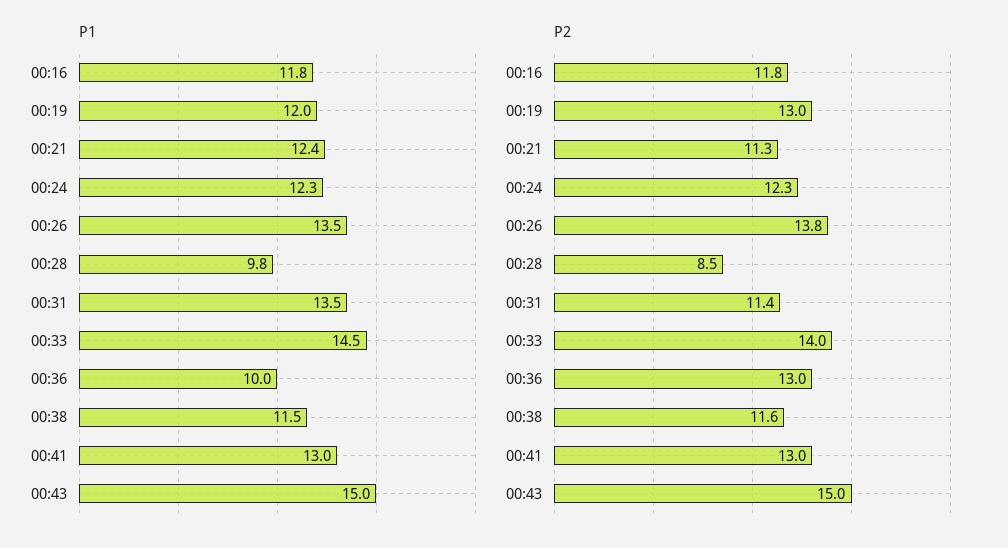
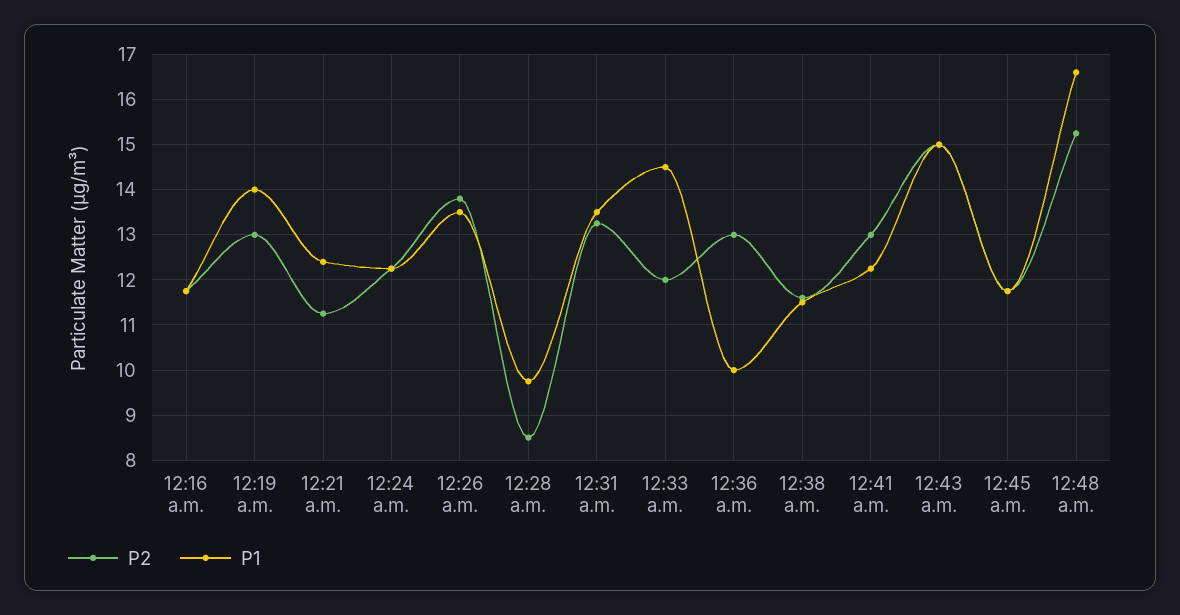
P1, 00:19: 12 -> 14
P1, 00:41: 13 -> 12.2
P2, 00:31: 11.4 -> 13.2
P2, 00:33: 14 -> 12
P2, 12:45 a.m.: none -> 11.8
P1, 12:45 a.m.: none -> 11.8
P2, 12:48 a.m.: none -> 15.2
P1, 12:48 a.m.: none -> 16.6

